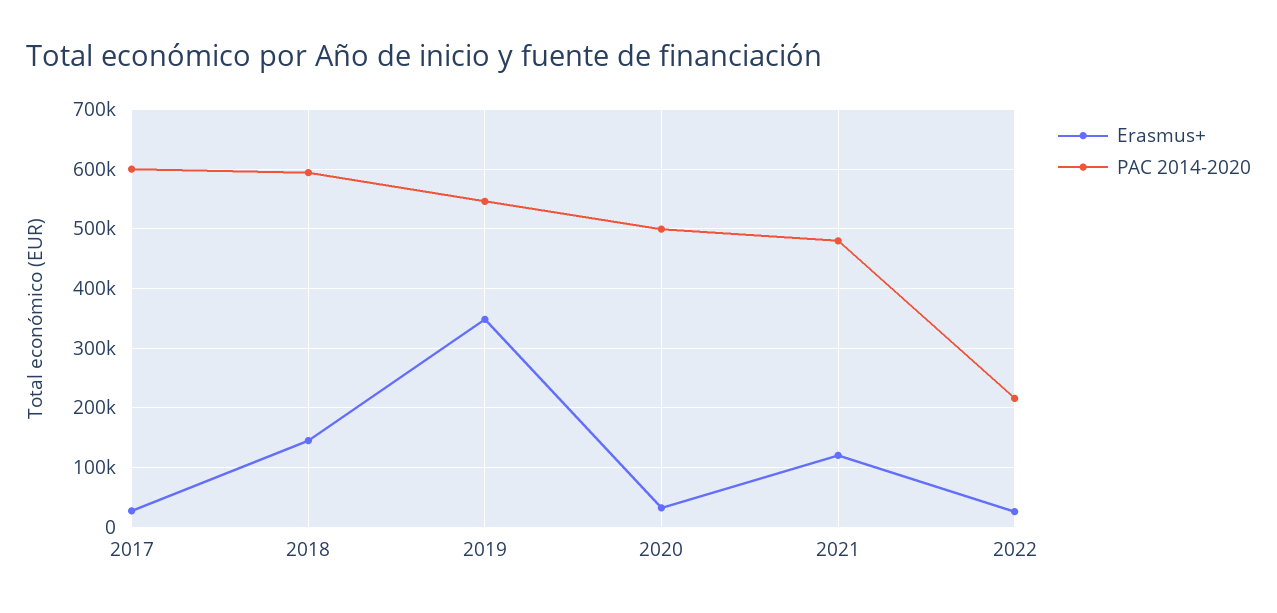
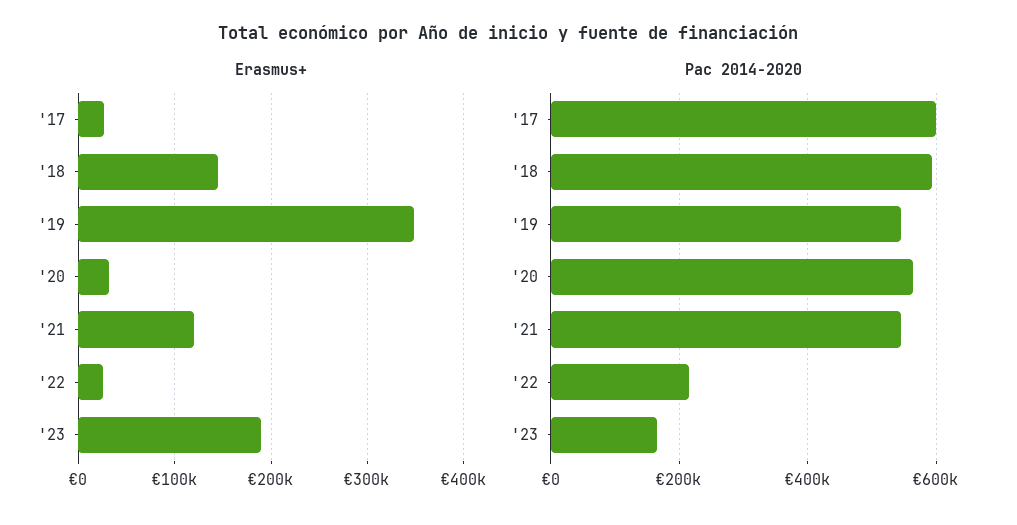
PAC 2014-2020, 2020: 500000 -> 560000
PAC 2014-2020, 2021: 480000 -> 540000
Erasmus+, '23: none -> 190000
PAC 2014-2020, '23: none -> 160000

